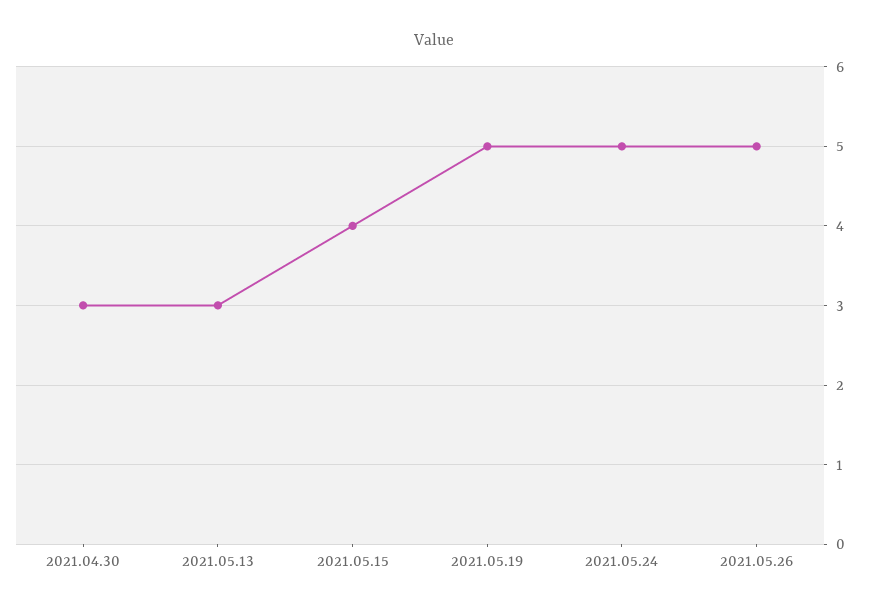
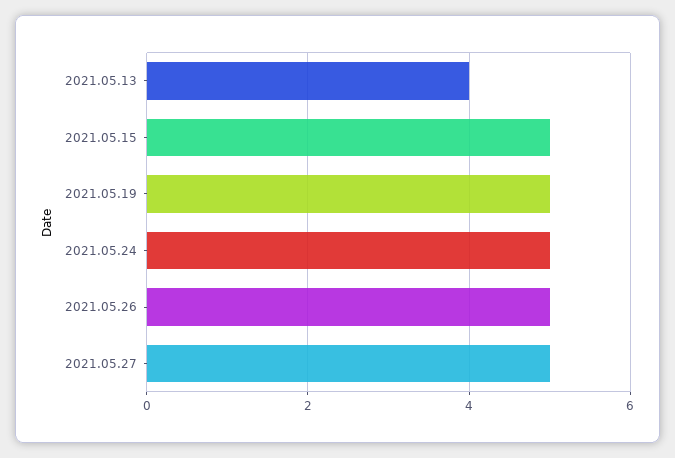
2021.04.30: 3 -> none
2021.05.13: 3 -> 4
2021.05.15: 4 -> 5
2021.05.27: none -> 5

